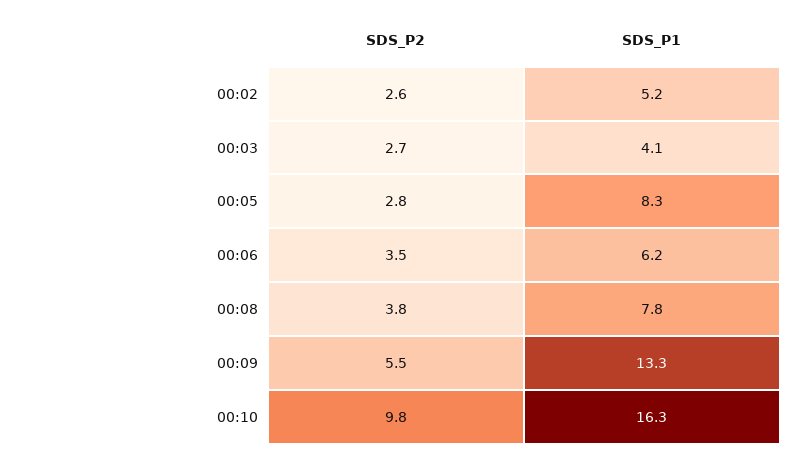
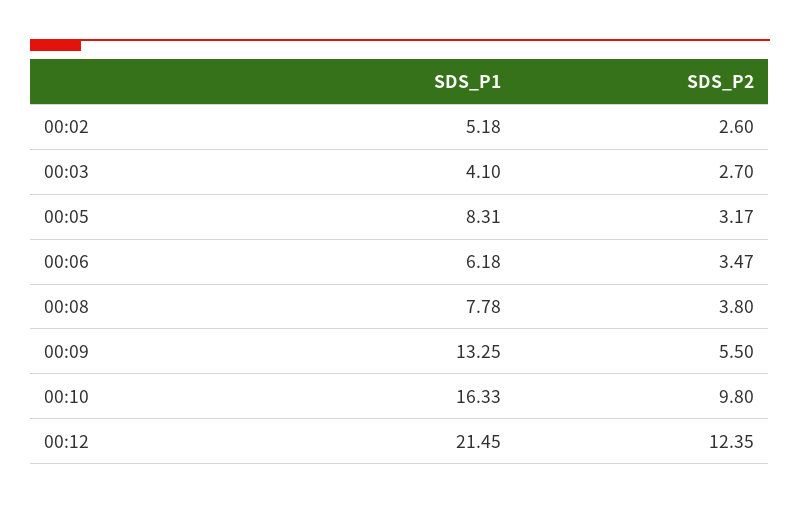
SDS_P2, 00:05: 2.8 -> 3.17
SDS_P1, 00:12: none -> 21.45
SDS_P2, 00:12: none -> 12.35

